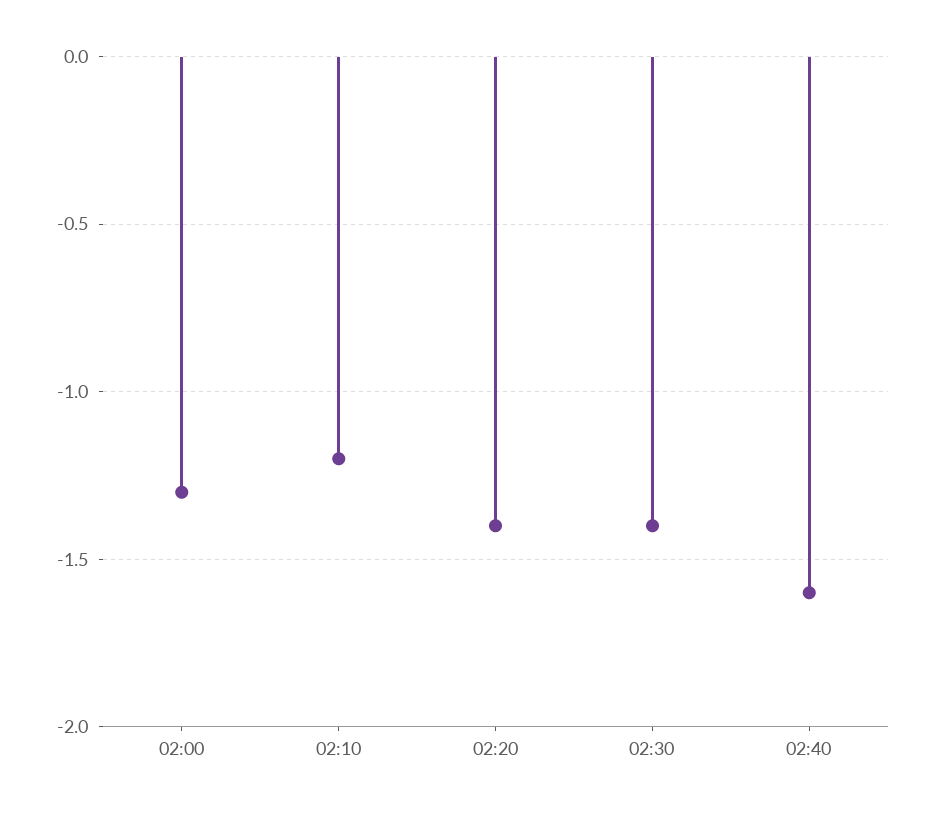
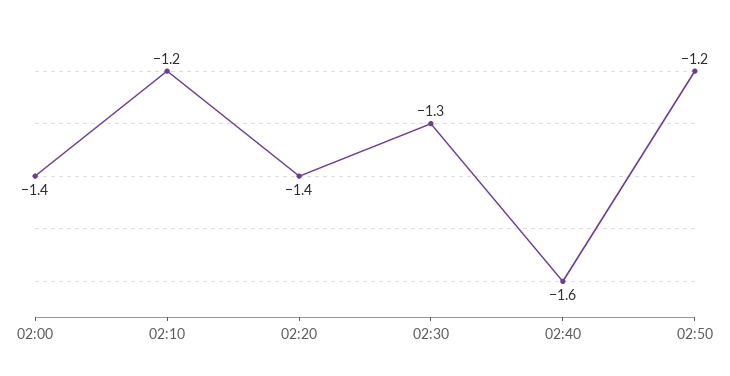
02:00: -1.3 -> -1.4
02:30: -1.4 -> -1.3
02:50: none -> -1.2

